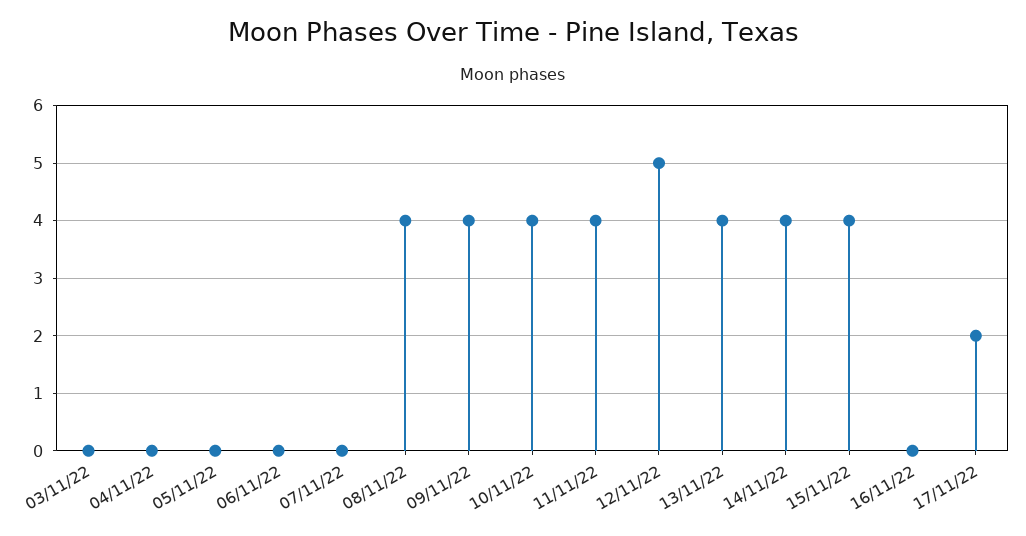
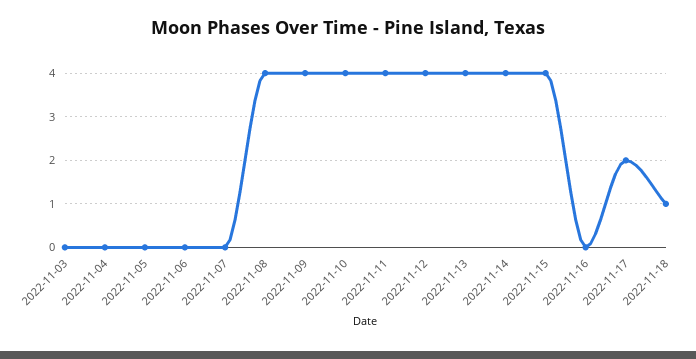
12/11/22: 5 -> 4
2022-11-18: none -> 1

